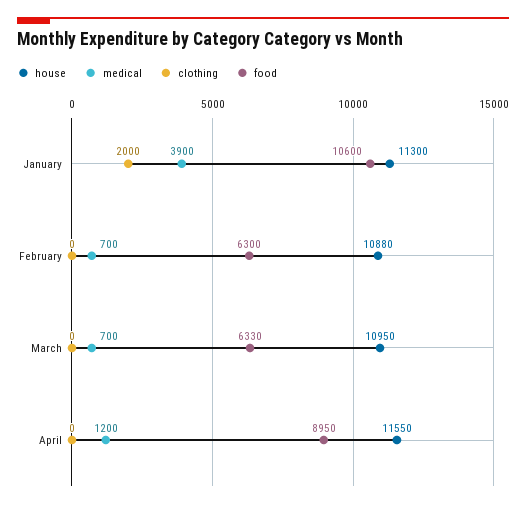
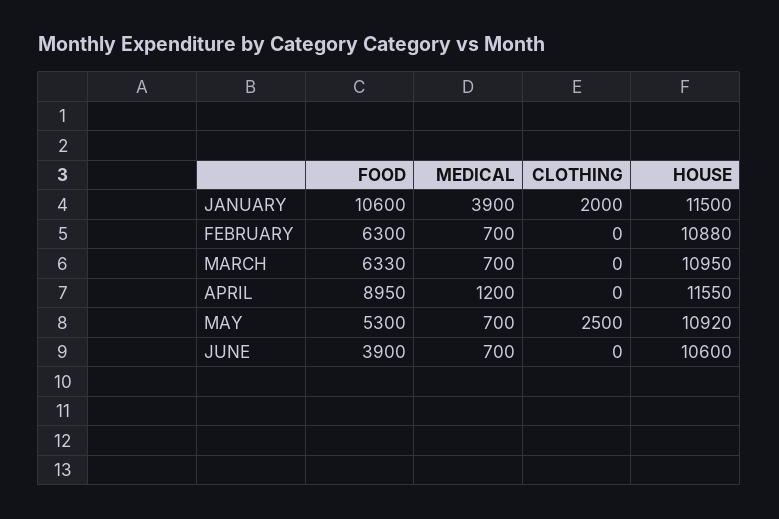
house, January: 11300 -> 11500
food, MAY: none -> 5300
medical, MAY: none -> 700
clothing, MAY: none -> 2500
house, MAY: none -> 10920
food, JUNE: none -> 3900
medical, JUNE: none -> 700
clothing, JUNE: none -> 0
house, JUNE: none -> 10600

